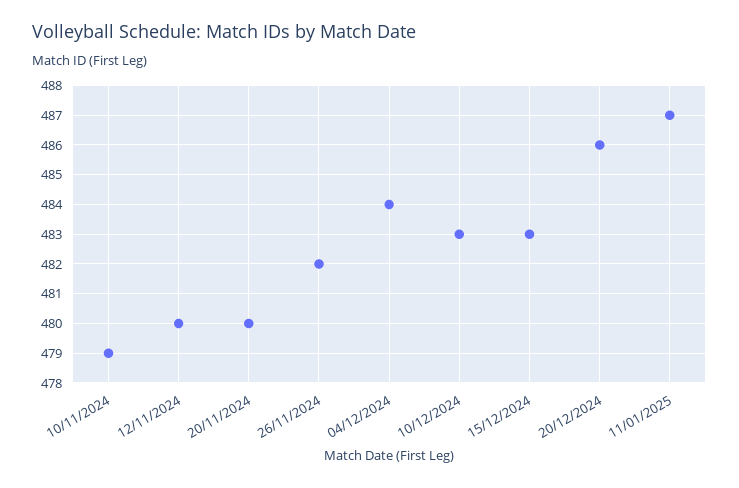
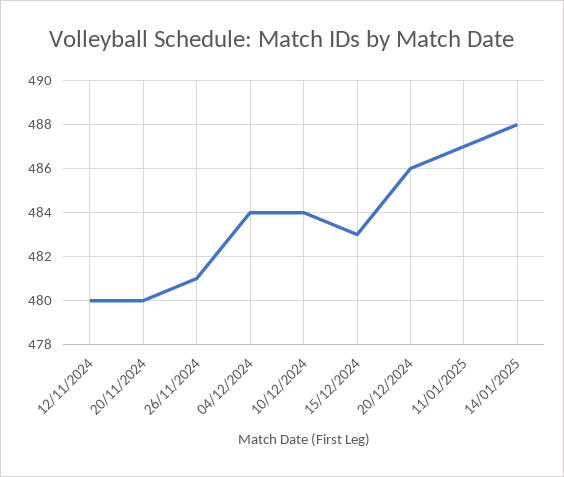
10/11/2024: 479 -> none
26/11/2024: 482 -> 481
10/12/2024: 483 -> 484
14/01/2025: none -> 488

